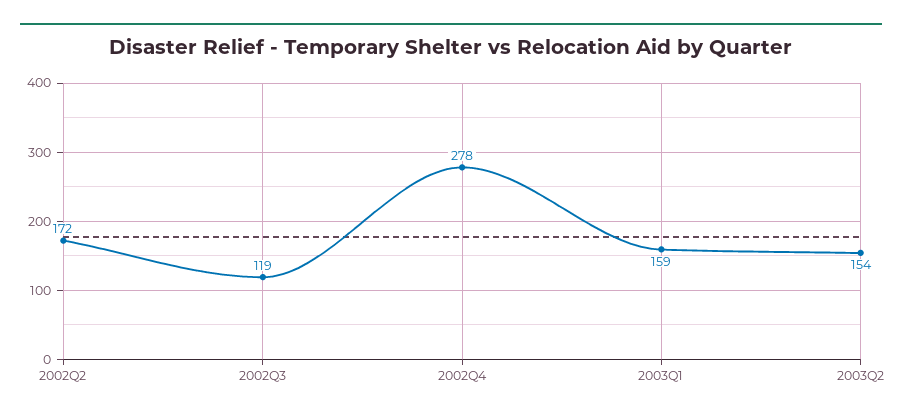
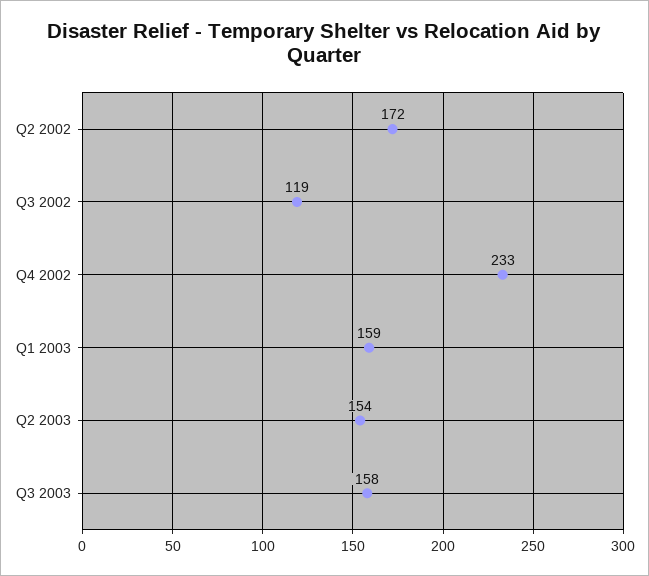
2002Q4: 278 -> 233
Q3 2003: none -> 158

